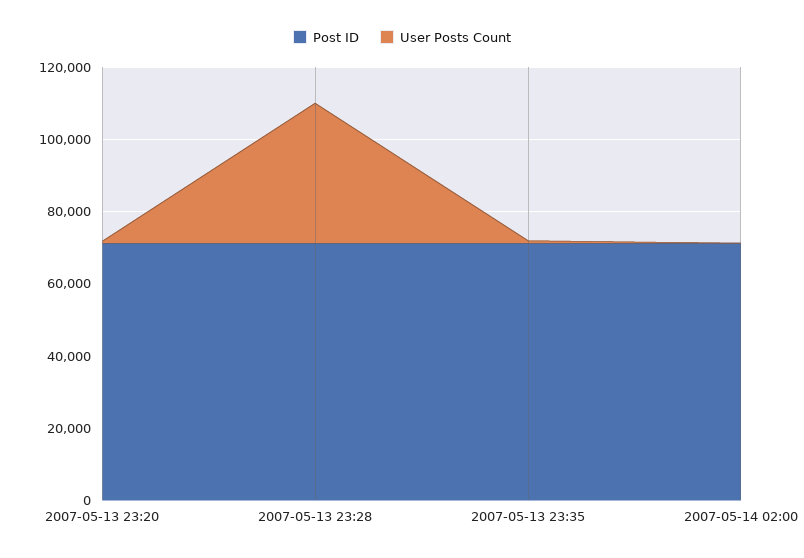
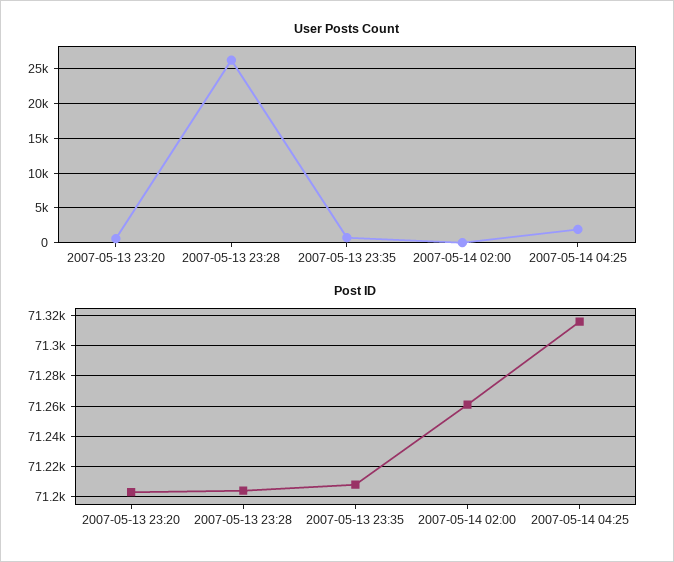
User Posts Count, 2007-05-13 23:28: 40000 -> 26000
User Posts Count, 2007-05-14 04:25: none -> 2000
Post ID, 2007-05-14 04:25: none -> 71315

